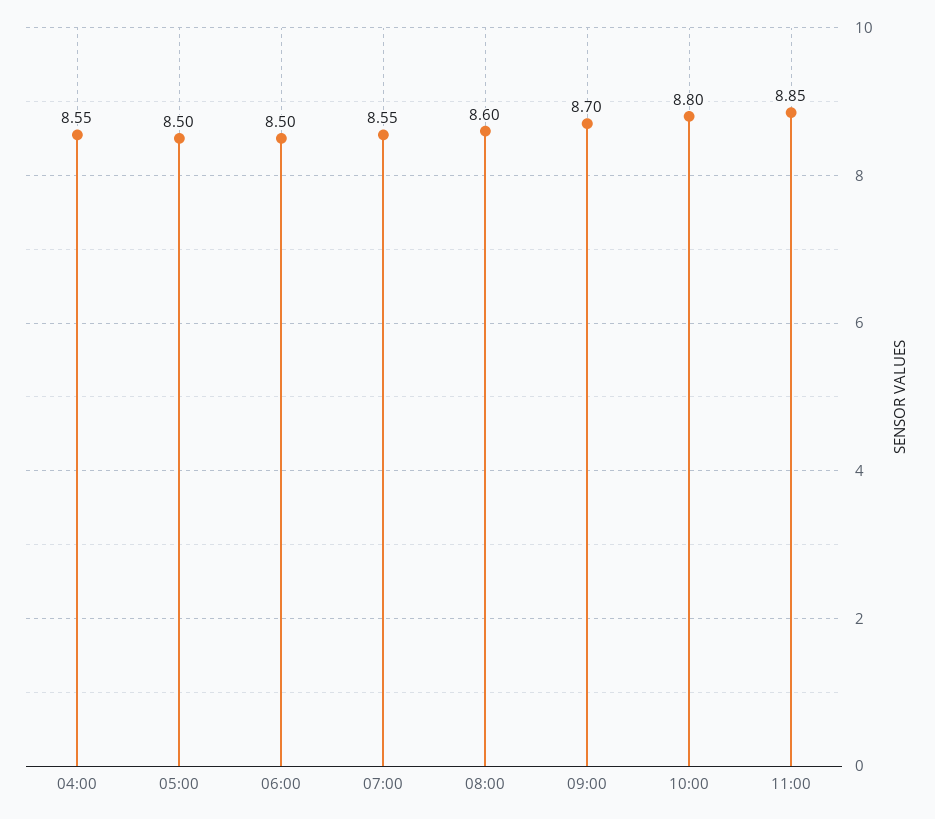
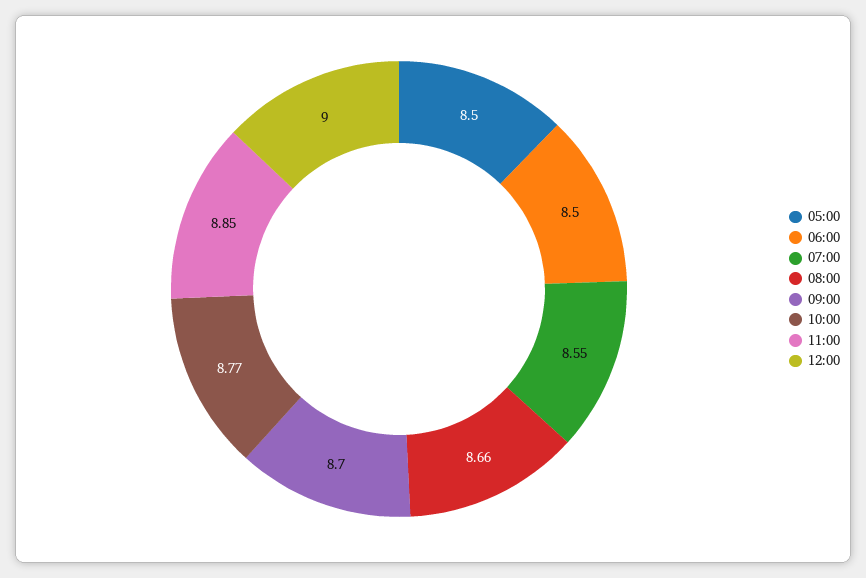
04:00: 8.55 -> none
08:00: 8.6 -> 8.66
10:00: 8.8 -> 8.77
12:00: none -> 9

